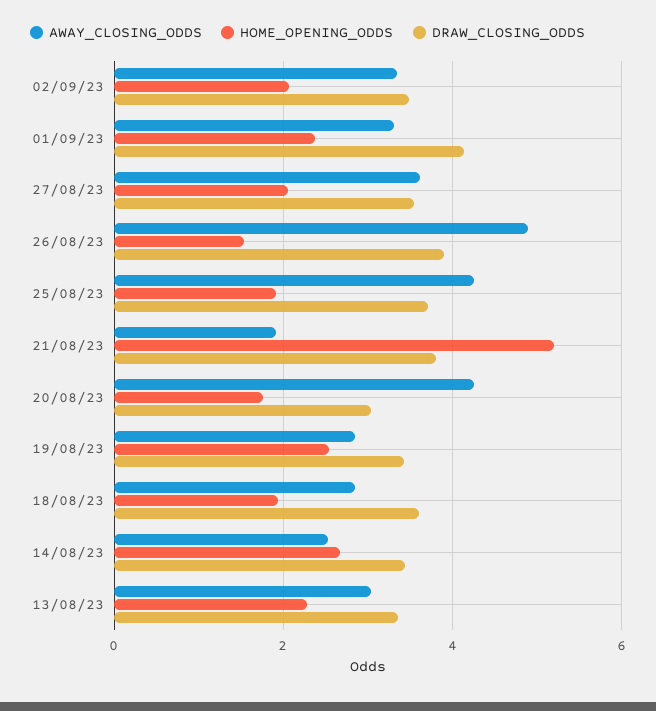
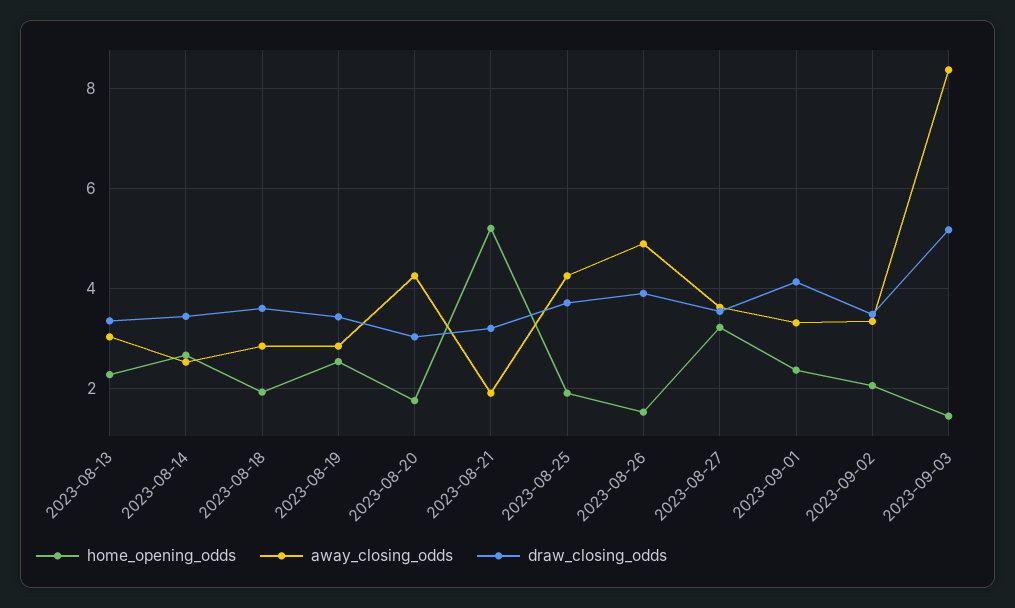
HOME_OPENING_ODDS, 27/08/23: 2 -> 3.2
DRAW_CLOSING_ODDS, 21/08/23: 3.8 -> 3.2
HOME_OPENING_ODDS, 2023-09-03: none -> 1.4
AWAY_CLOSING_ODDS, 2023-09-03: none -> 8.4
DRAW_CLOSING_ODDS, 2023-09-03: none -> 5.2

